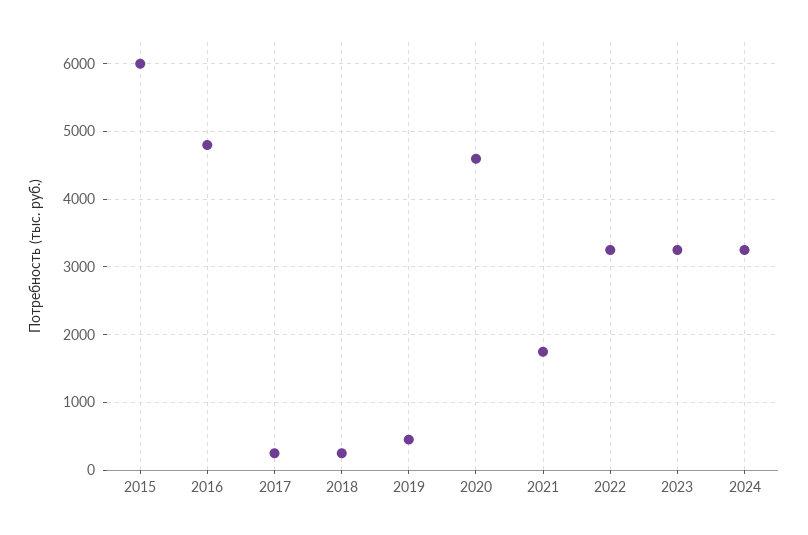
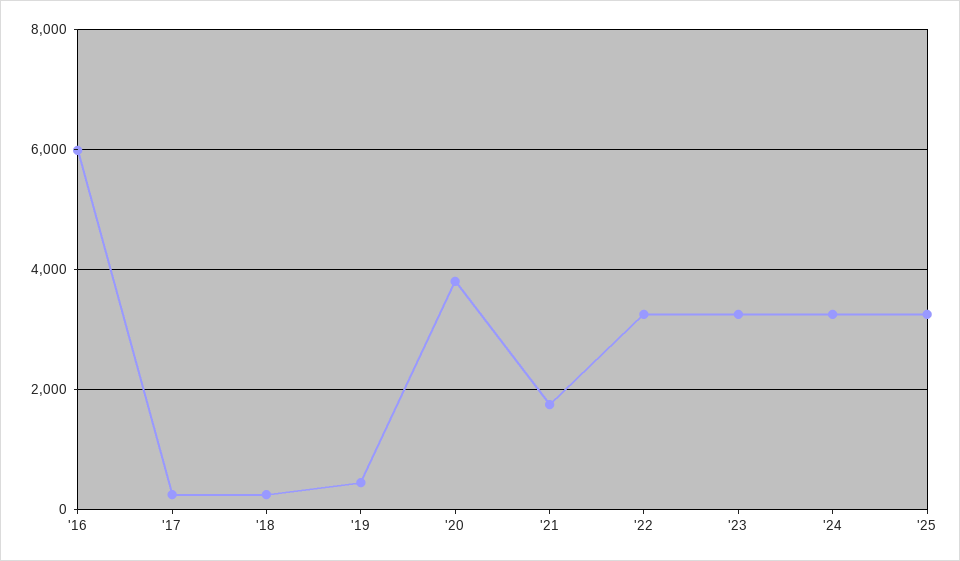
2015: 6000 -> none
2016: 4800 -> 6000
2020: 4600 -> 3800
'25: none -> 3200

